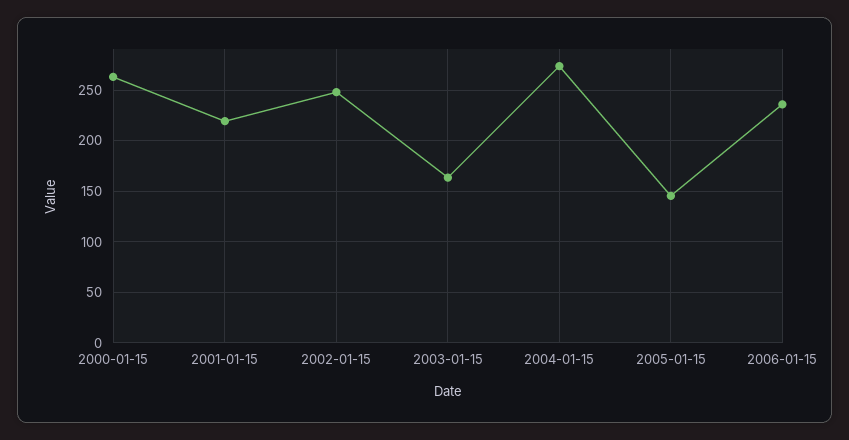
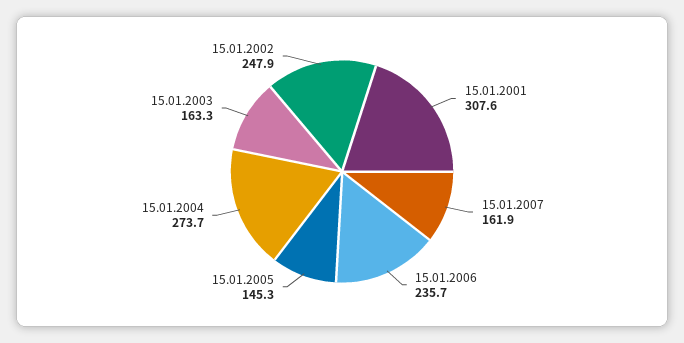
2000-01-15: 260 -> none
2001-01-15: 220 -> 307.6
15.01.2007: none -> 161.9

